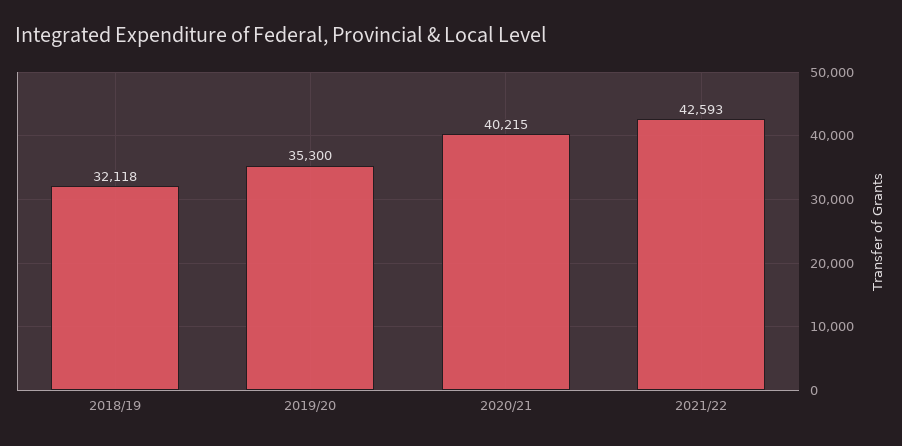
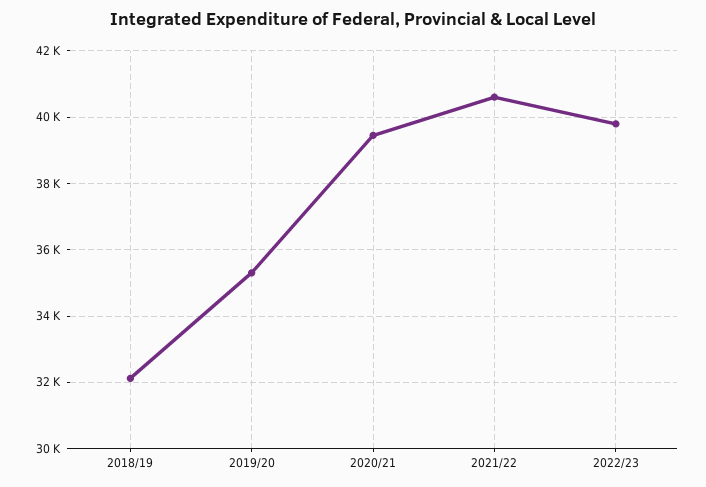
2020/21: 40215 -> 39400
2021/22: 42593 -> 40600
2022/23: none -> 39800

